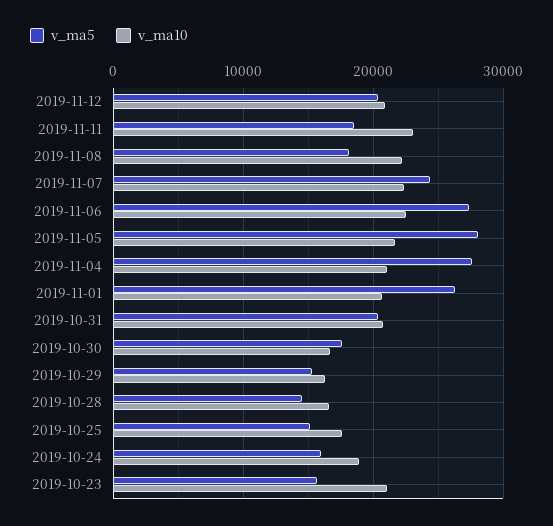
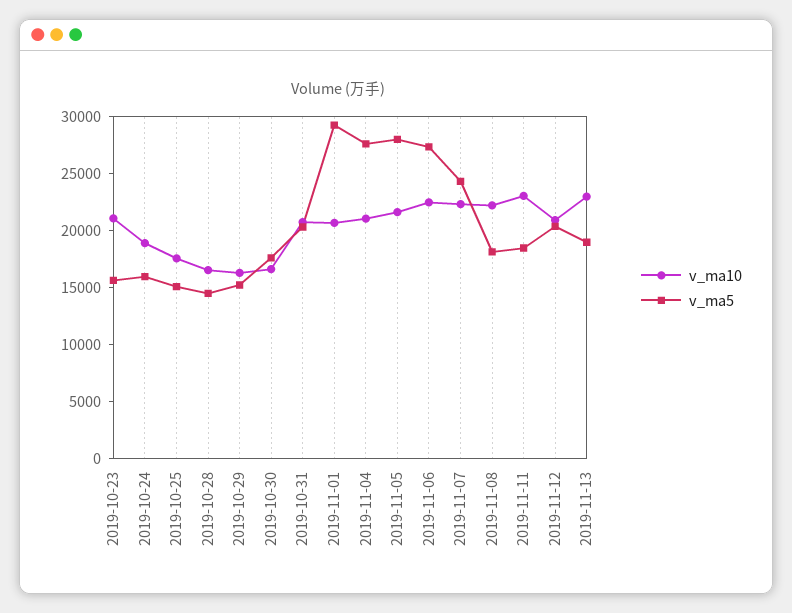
v_ma5, 2019-11-01: 26000 -> 29000
v_ma10, 2019-11-13: none -> 23000
v_ma5, 2019-11-13: none -> 19000

